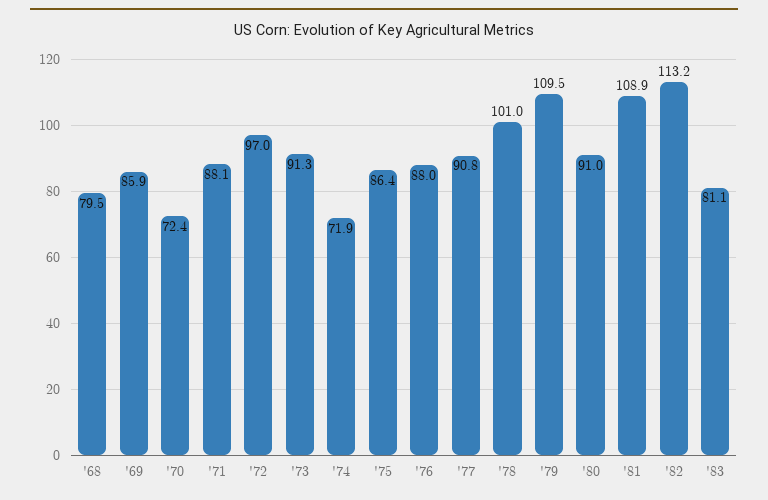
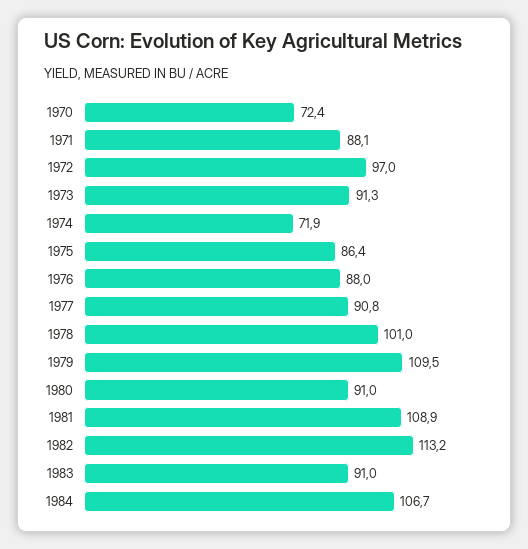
'68: 79.5 -> none
'69: 85.9 -> none
'83: 81.1 -> 91
1984: none -> 106.7

